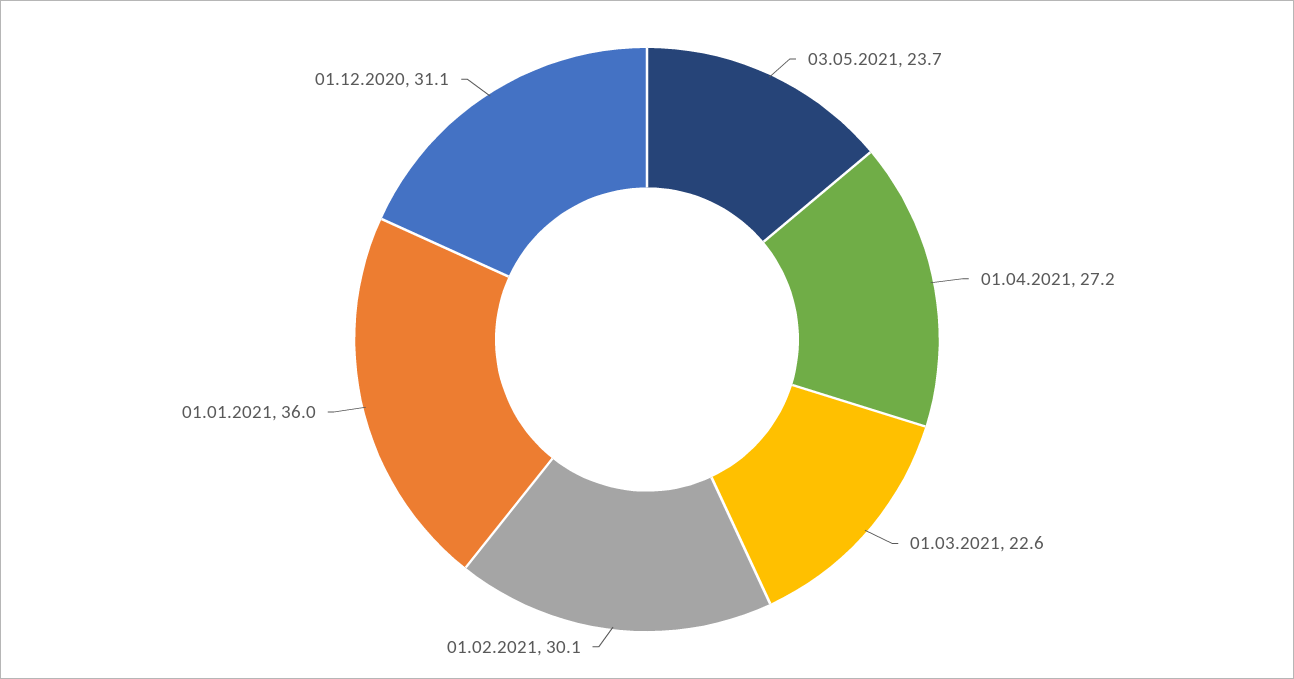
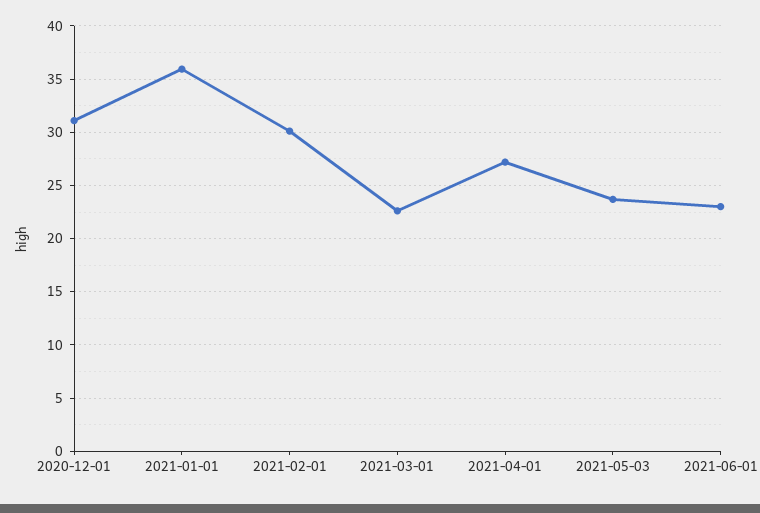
2021-06-01: none -> 23

